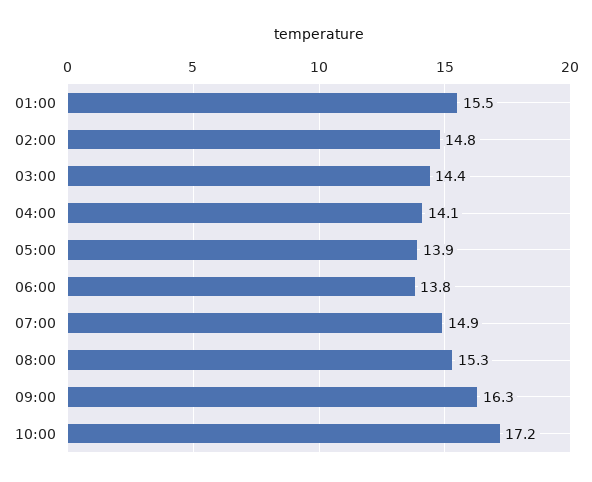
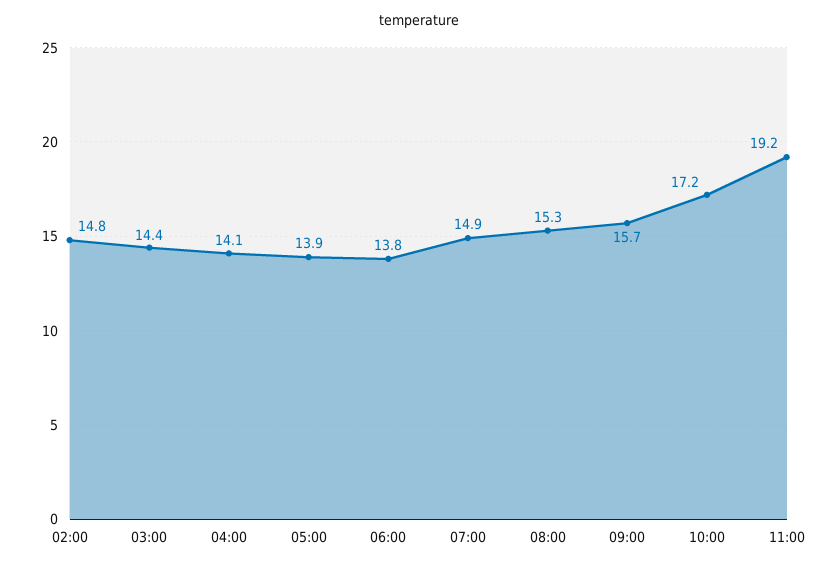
01:00: 15.5 -> none
09:00: 16.3 -> 15.7
11:00: none -> 19.2

